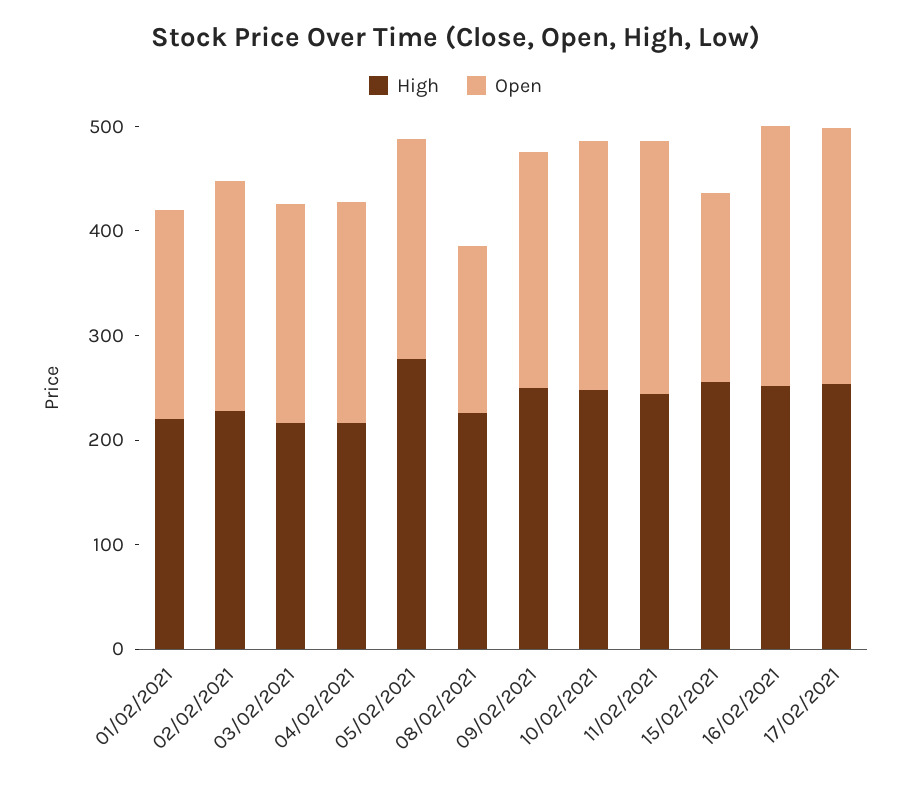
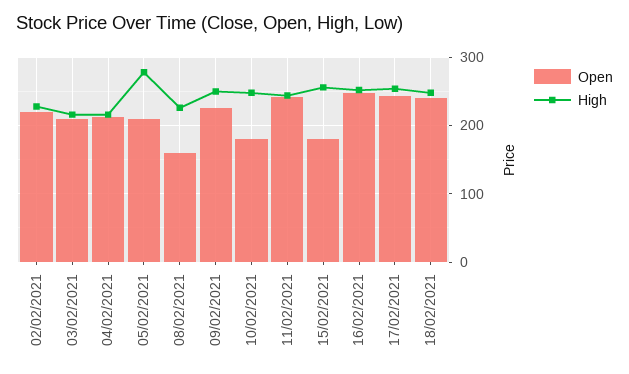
High, 01/02/2021: 220 -> none
Open, 01/02/2021: 200 -> none
Open, 10/02/2021: 240 -> 180
Open, 18/02/2021: none -> 240
High, 18/02/2021: none -> 250

